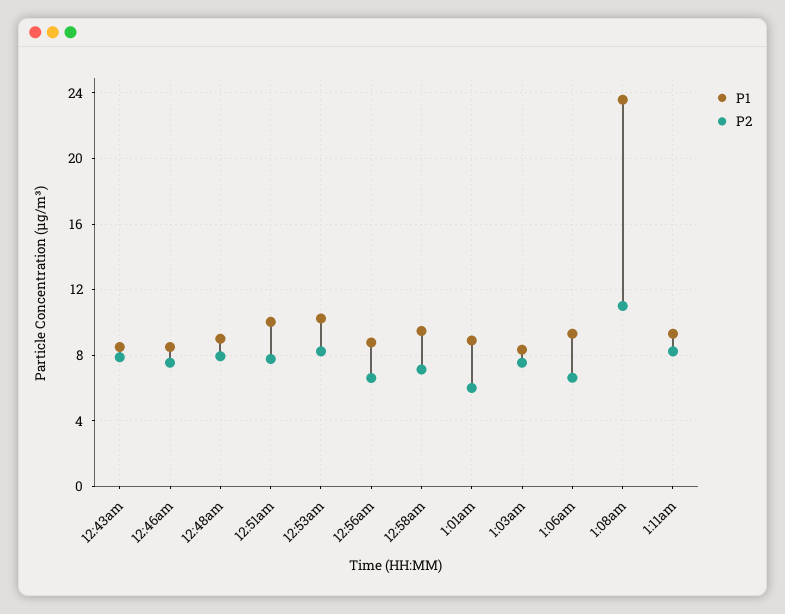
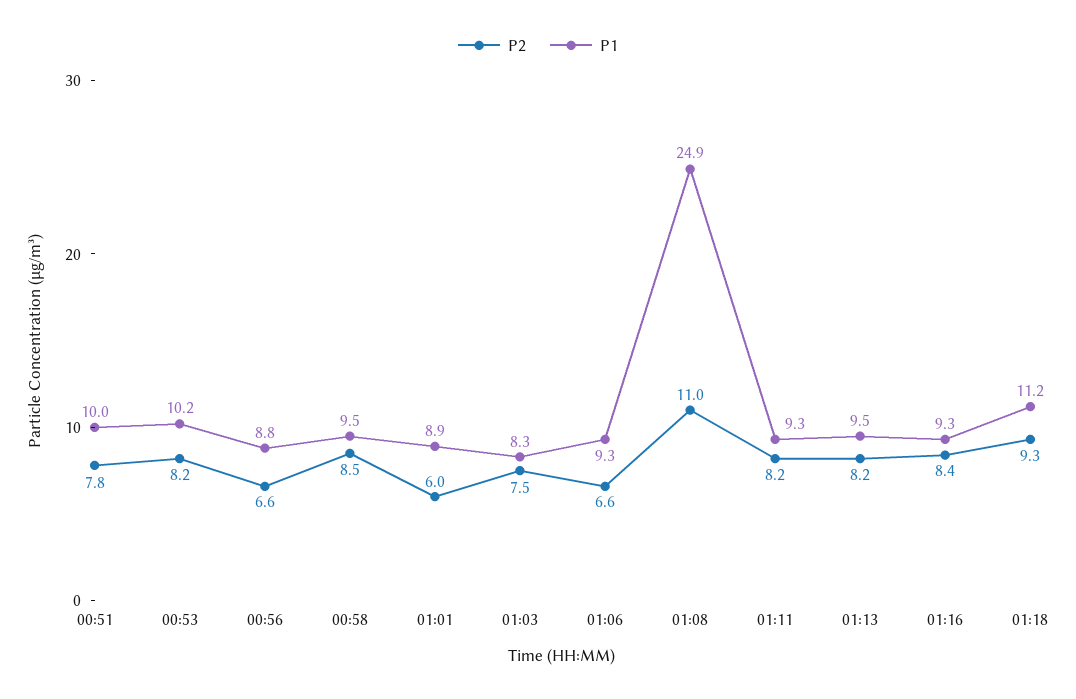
P1, 12:43am: 8.5 -> none
P2, 12:43am: 8 -> none
P1, 12:46am: 8.5 -> none
P2, 12:46am: 7.5 -> none
P1, 12:48am: 9 -> none
P2, 12:48am: 8 -> none
P2, 12:58am: 7 -> 8.5
P1, 1:08am: 23.5 -> 24.9
P2, 01:13: none -> 8.2
P1, 01:13: none -> 9.5
P2, 01:16: none -> 8.4
P1, 01:16: none -> 9.3
P2, 01:18: none -> 9.3
P1, 01:18: none -> 11.2

